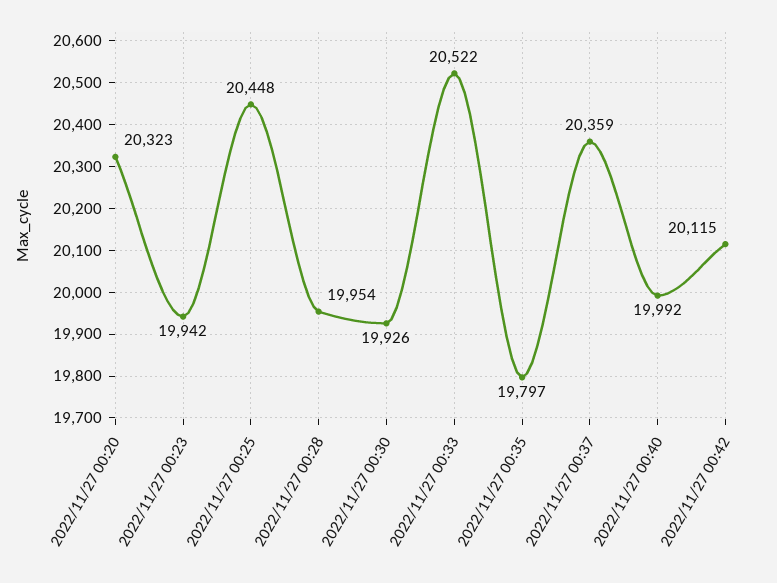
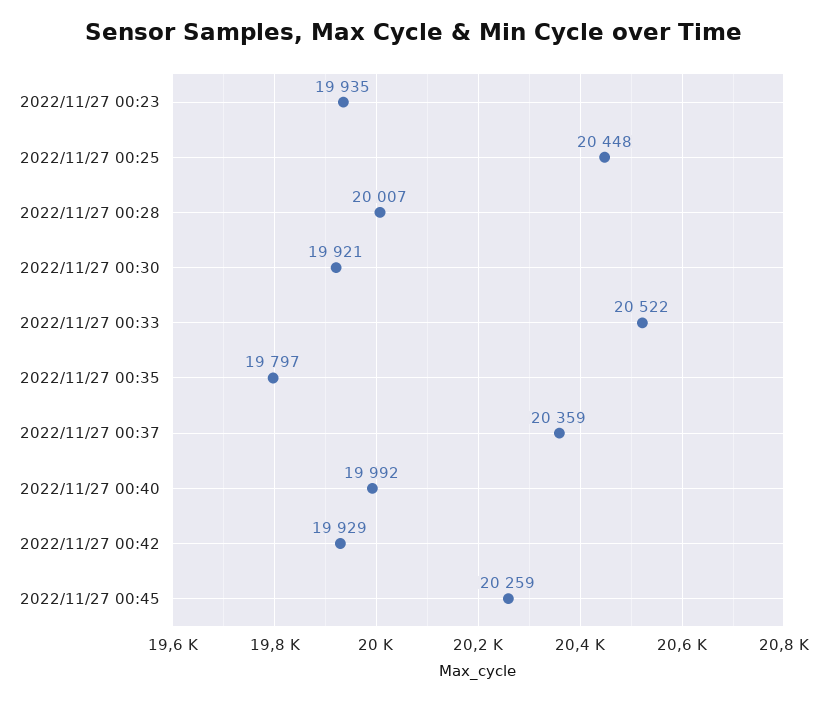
2022/11/27 00:20: 20323 -> none
2022/11/27 00:23: 19942 -> 19935
2022/11/27 00:28: 19954 -> 20007
2022/11/27 00:30: 19926 -> 19921
2022/11/27 00:42: 20115 -> 19929
2022/11/27 00:45: none -> 20259

